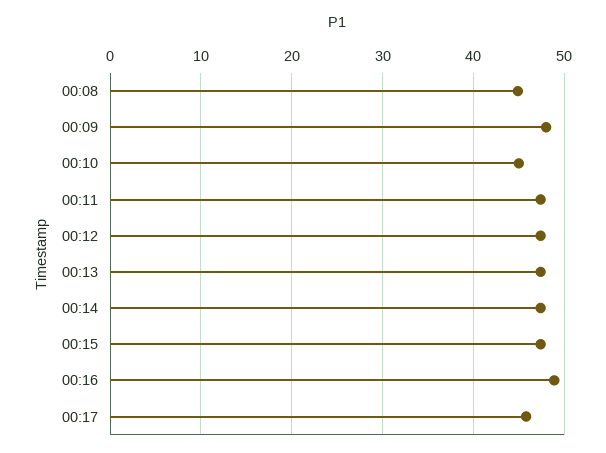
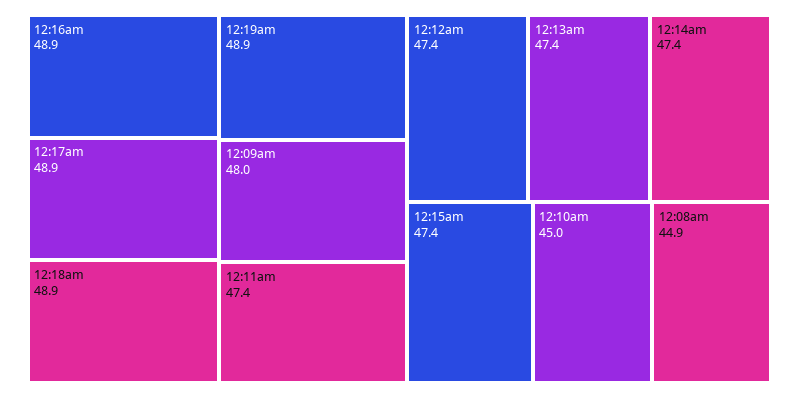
00:17: 46 -> 48.9
12:18am: none -> 48.9
12:19am: none -> 48.9

